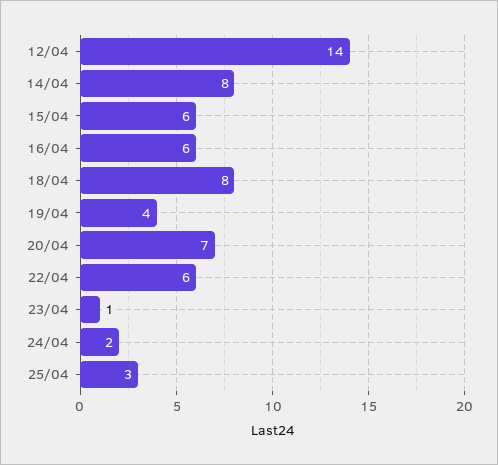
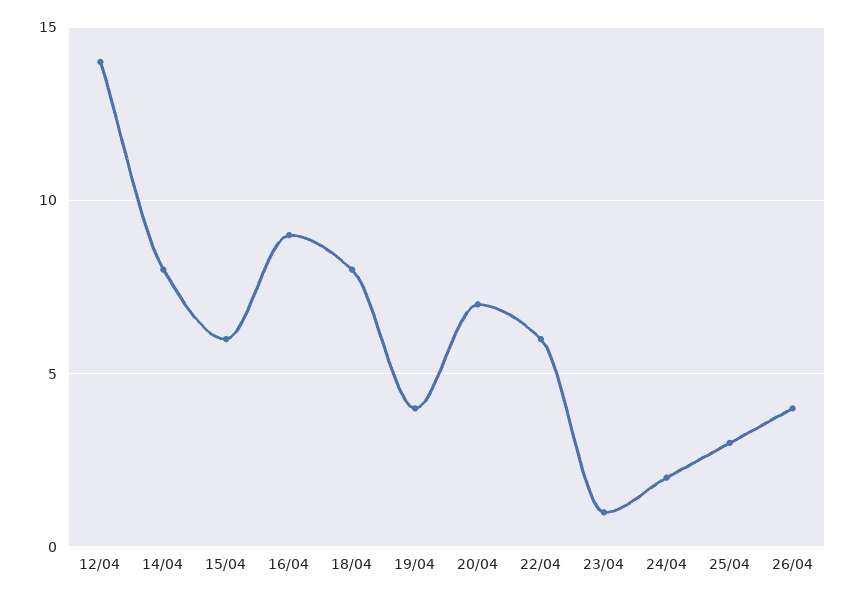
16/04: 6 -> 9
26/04: none -> 4

